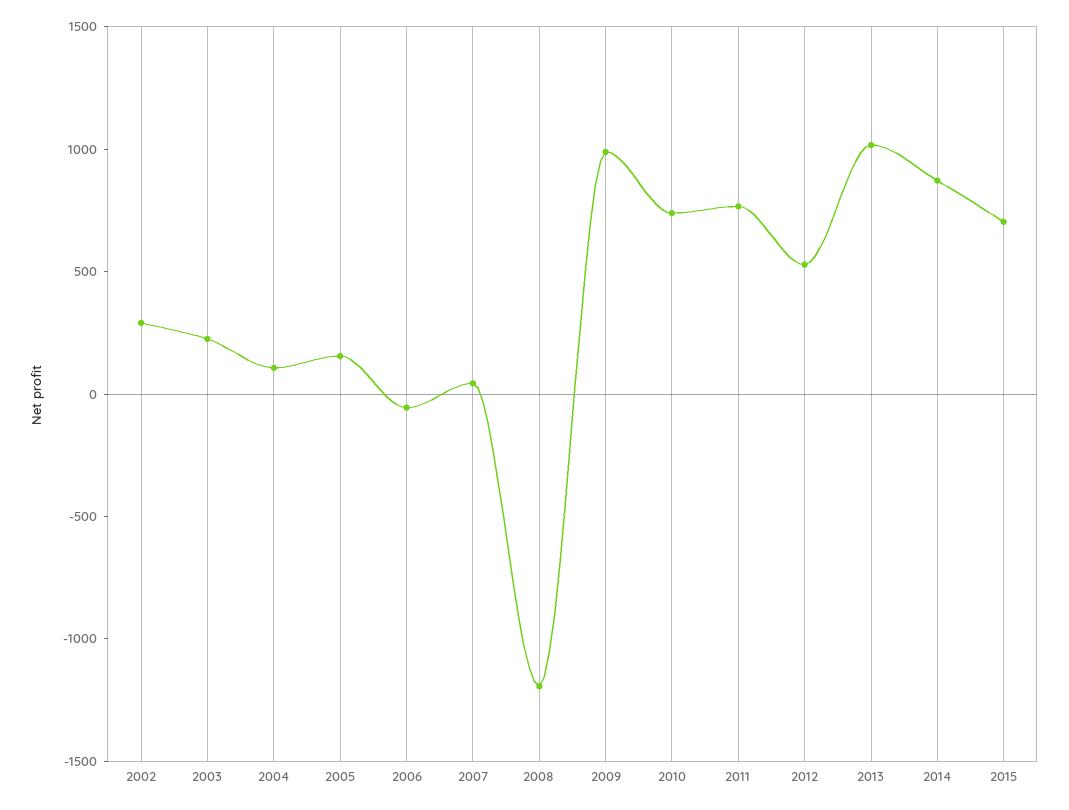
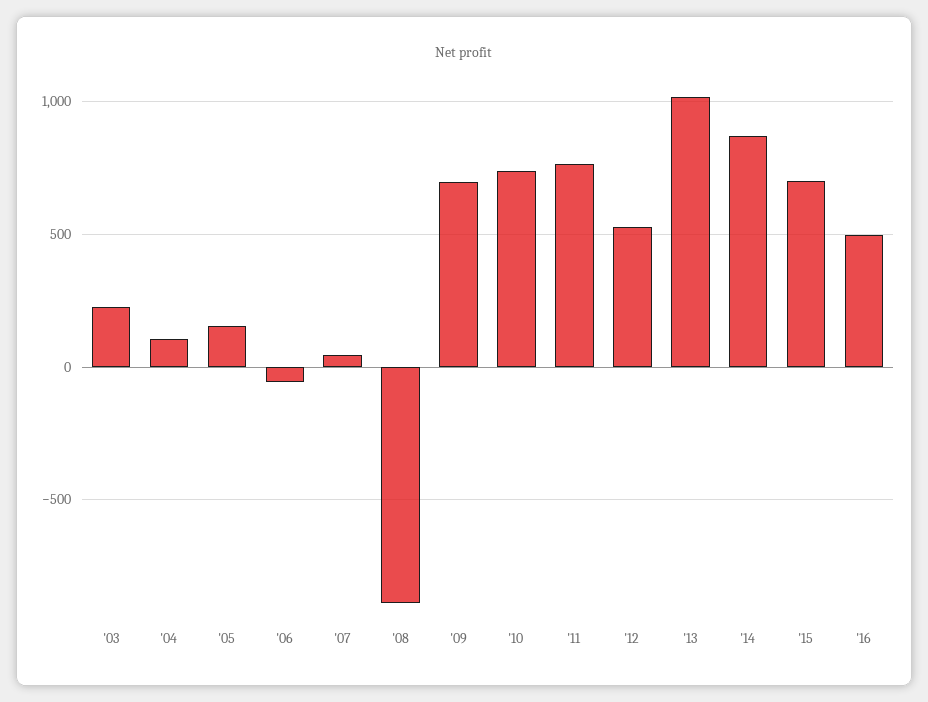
2002: 300 -> none
2008: -1200 -> -900
2009: 1000 -> 700
'16: none -> 500

